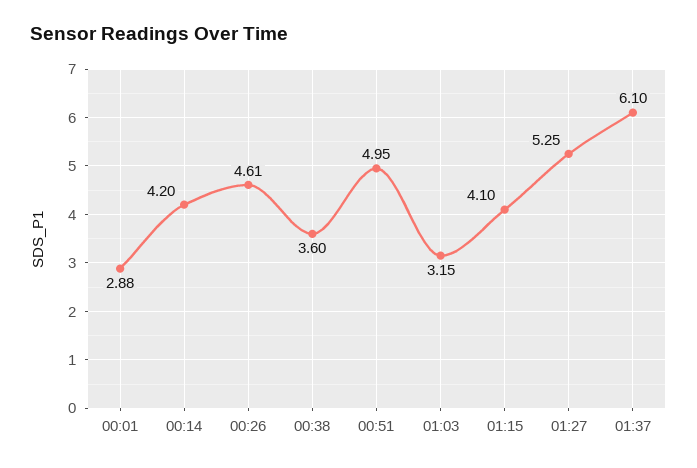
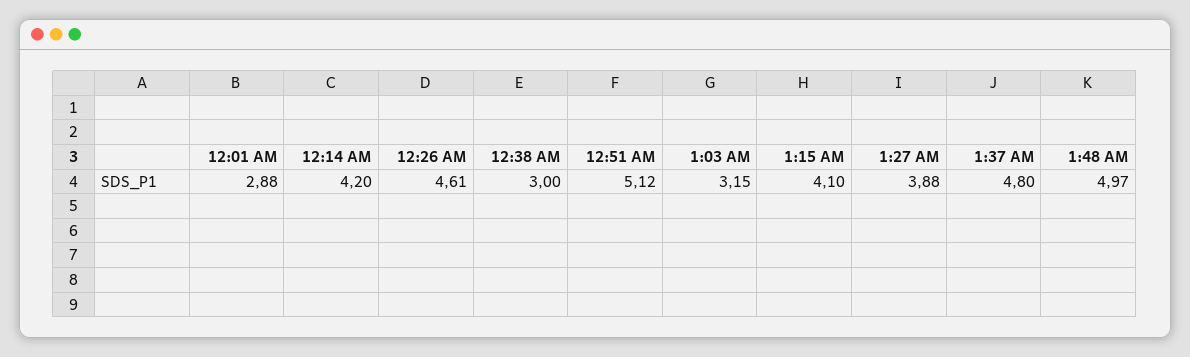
00:38: 3.6 -> 3
00:51: 4.95 -> 5.12
01:27: 5.25 -> 3.88
01:37: 6.1 -> 4.8
1:48 AM: none -> 4.97

